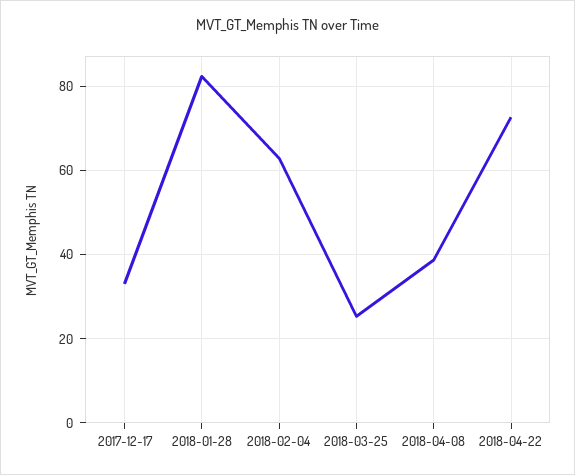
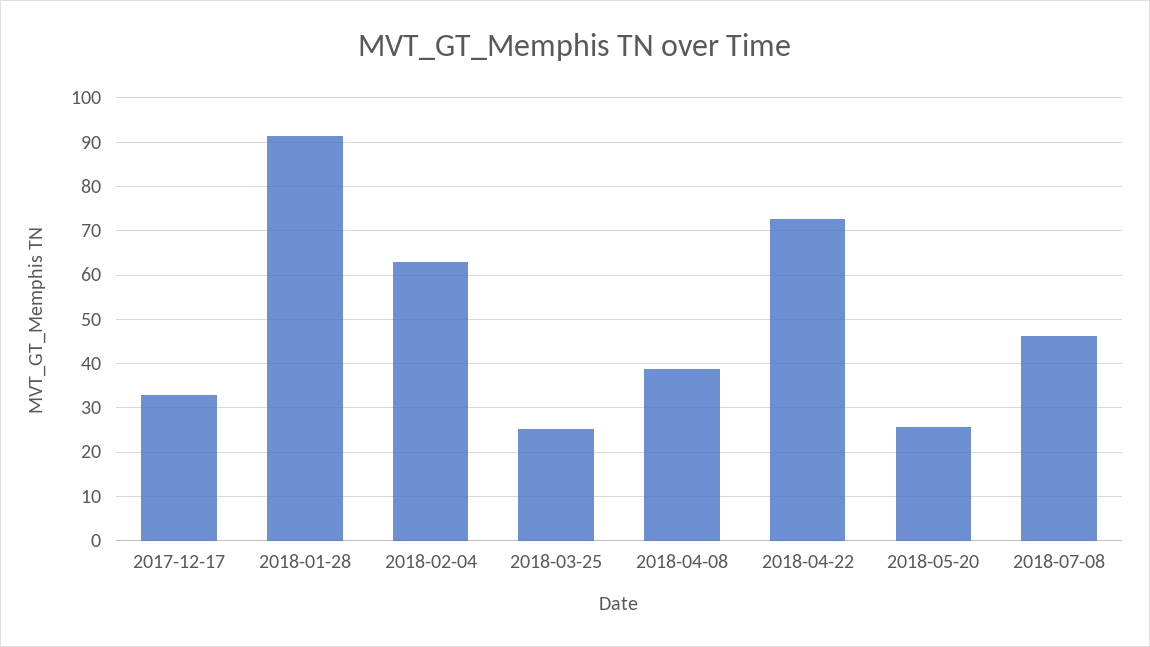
2018-01-28: 82 -> 92
2018-05-20: none -> 26
2018-07-08: none -> 46

